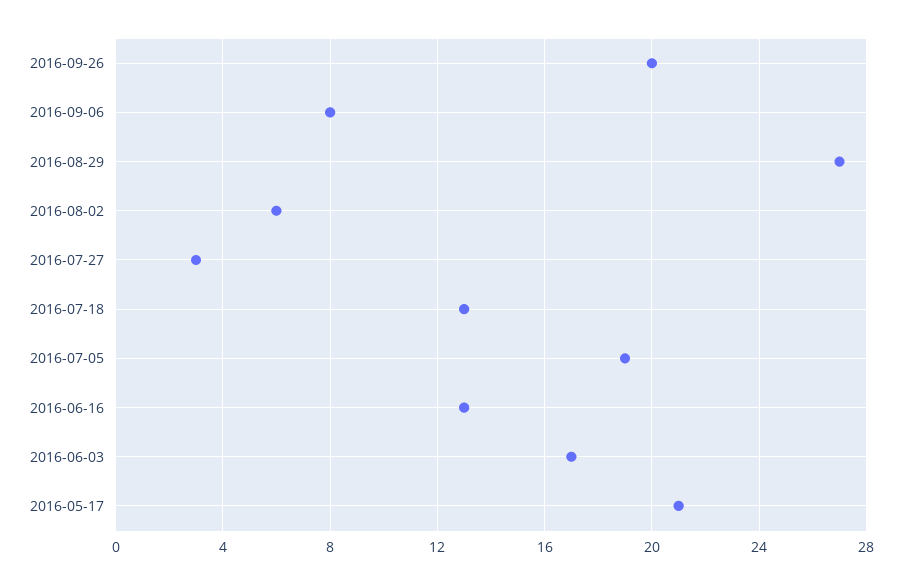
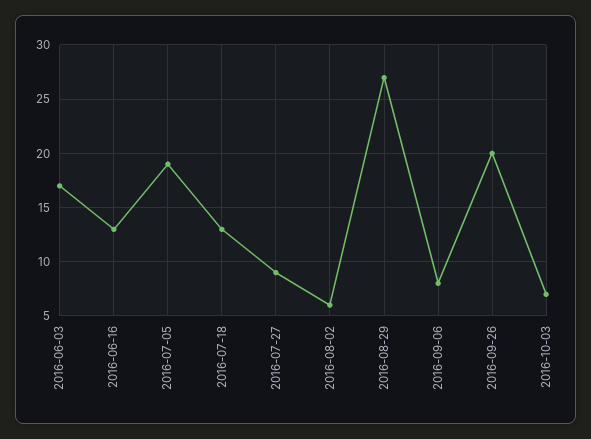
2016-07-27: 3 -> 9
2016-05-17: 21 -> none
2016-10-03: none -> 7

